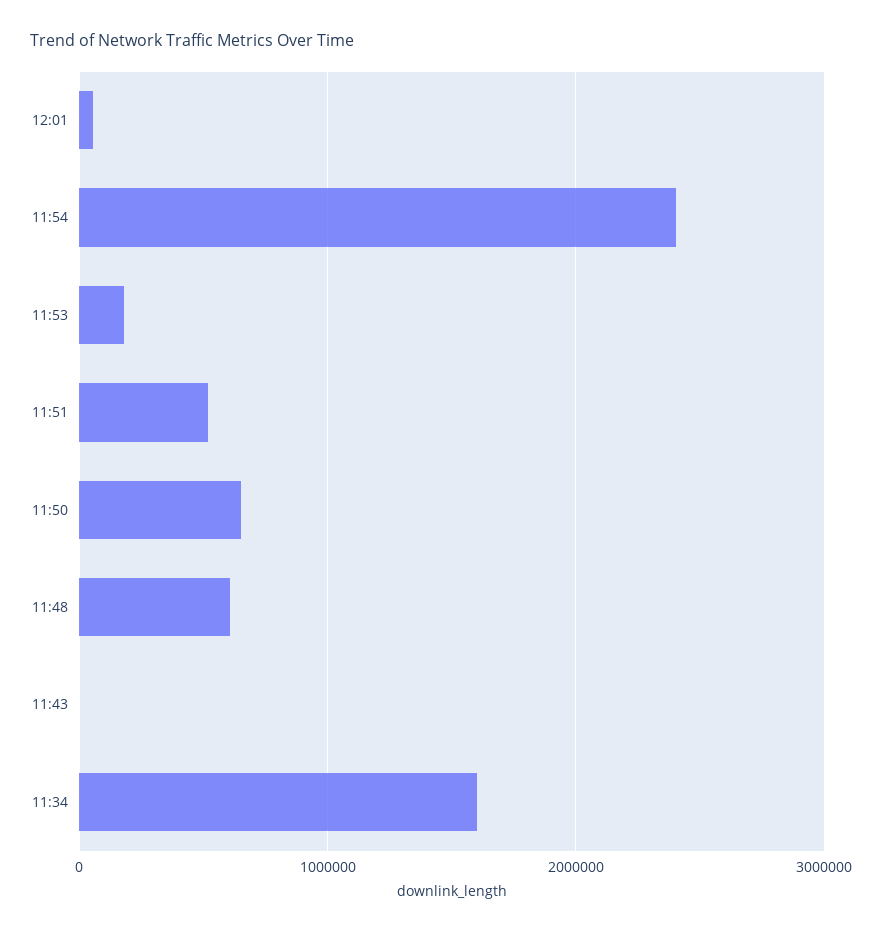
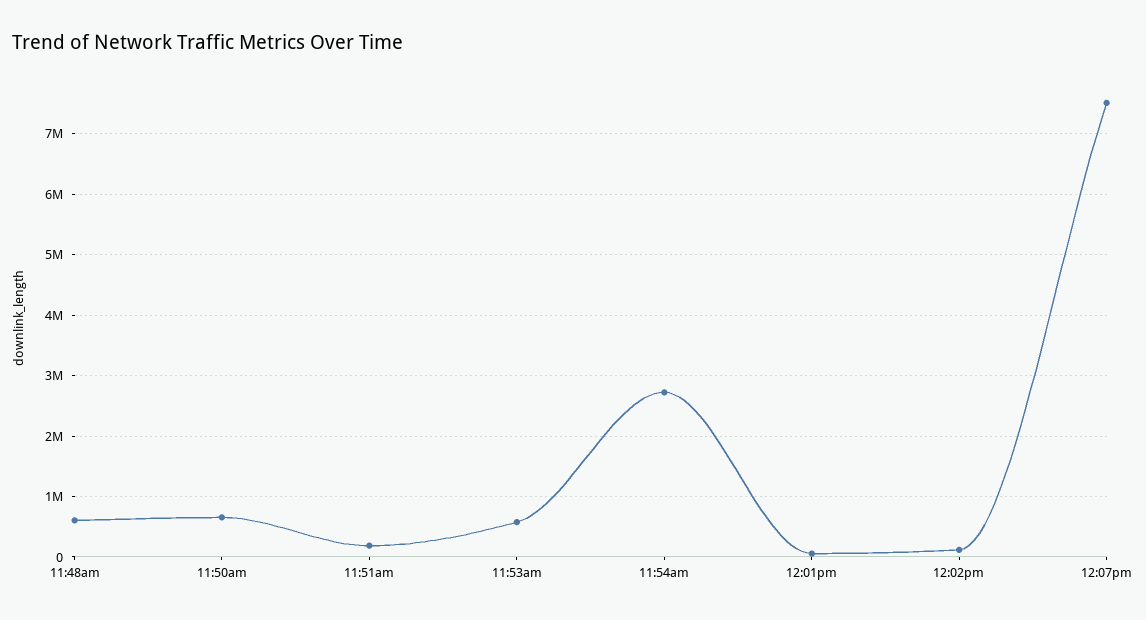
11:54: 2400000 -> 2700000
11:53: 200000 -> 600000
11:51: 500000 -> 200000
11:43: 0 -> none
11:34: 1600000 -> none
12:02pm: none -> 100000
12:07pm: none -> 7500000

